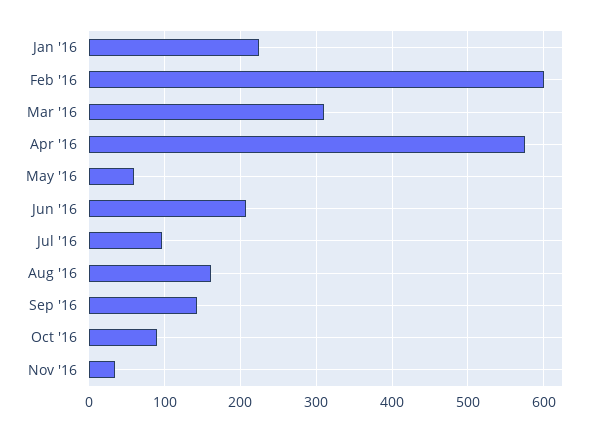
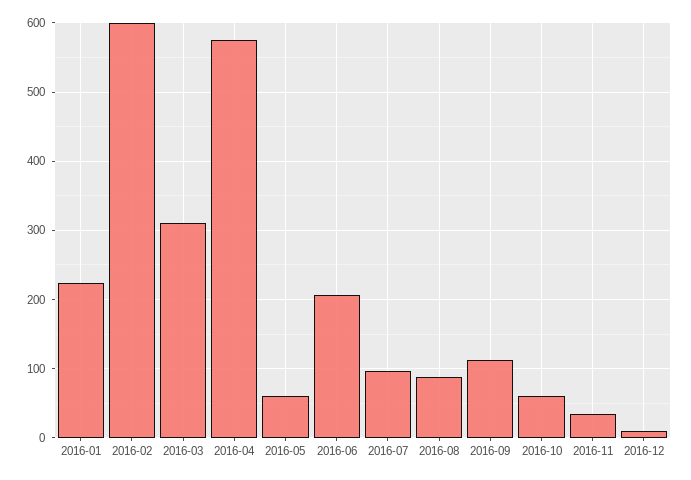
Aug '16: 160 -> 90
Sep '16: 140 -> 110
Oct '16: 90 -> 60
2016-12: none -> 10

